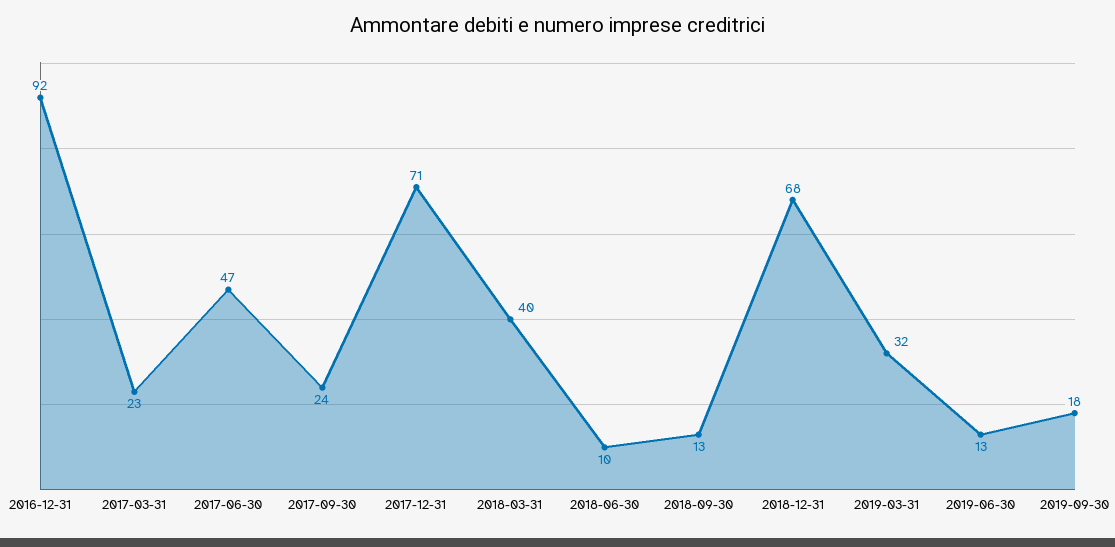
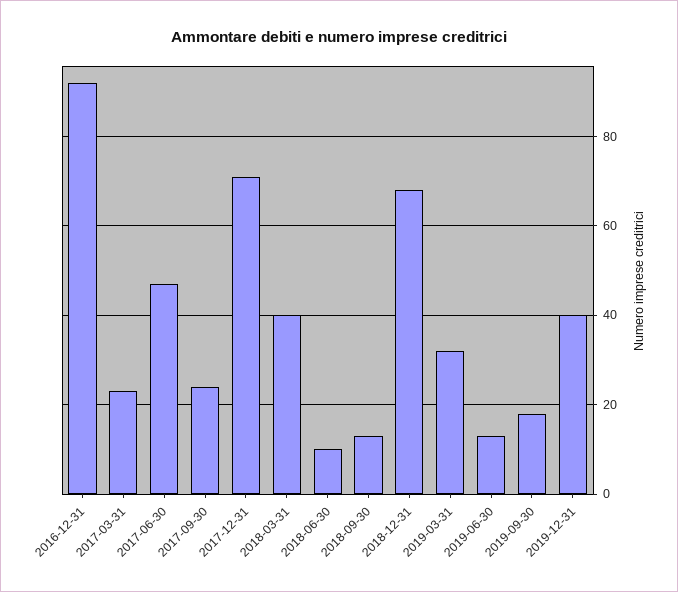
2019-12-31: none -> 40

